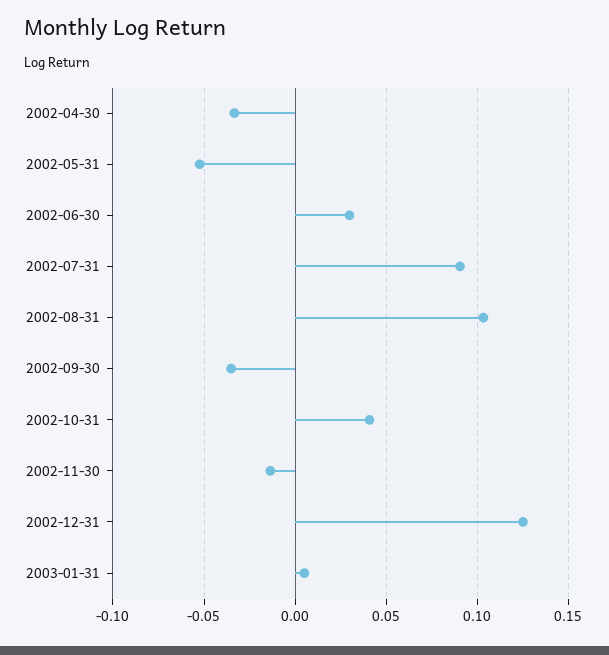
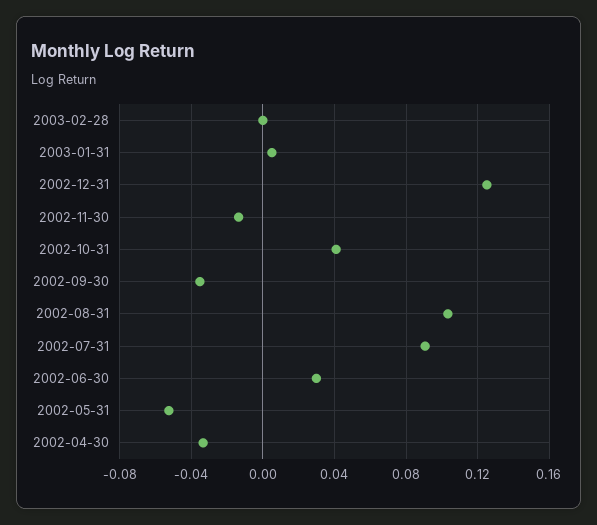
2003-02-28: none -> 0

